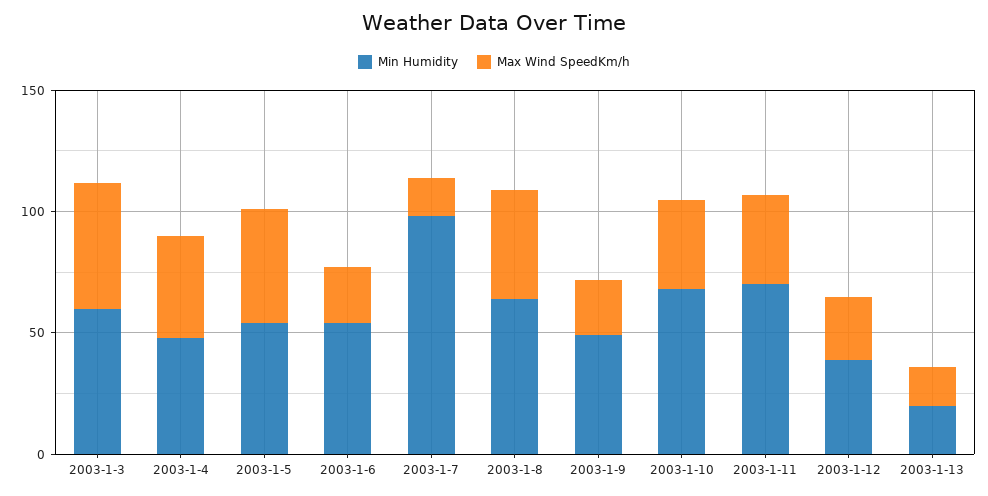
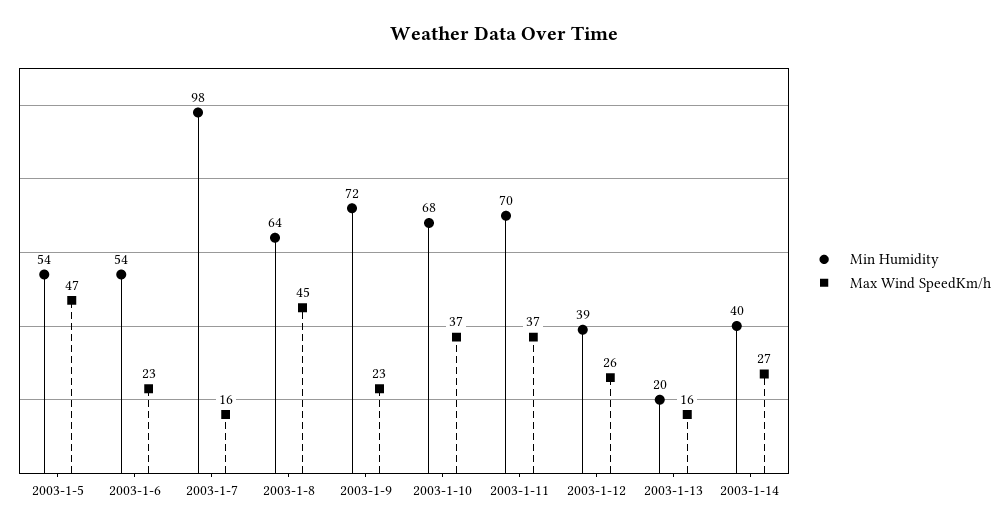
Min Humidity, 2003-1-3: 60 -> none
Max Wind SpeedKm/h, 2003-1-3: 50 -> none
Min Humidity, 2003-1-4: 50 -> none
Max Wind SpeedKm/h, 2003-1-4: 40 -> none
Min Humidity, 2003-1-9: 50 -> 72
Min Humidity, 2003-1-14: none -> 40
Max Wind SpeedKm/h, 2003-1-14: none -> 27

